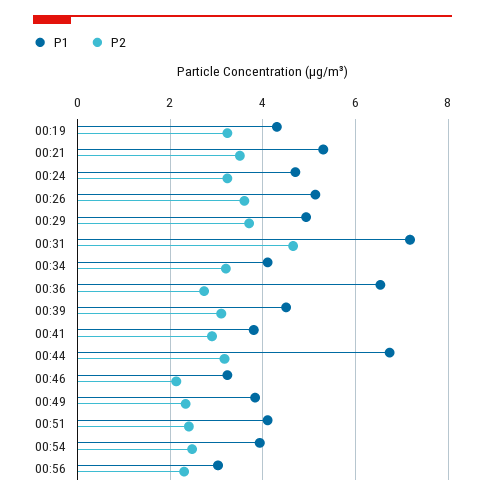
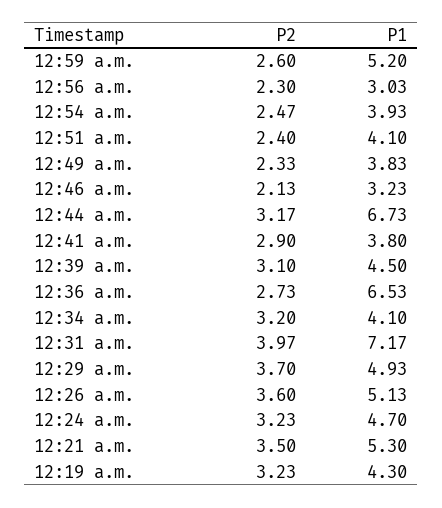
P2, 00:31: 4.6 -> 3.97
P2, 12:59 a.m.: none -> 2.6
P1, 12:59 a.m.: none -> 5.2

